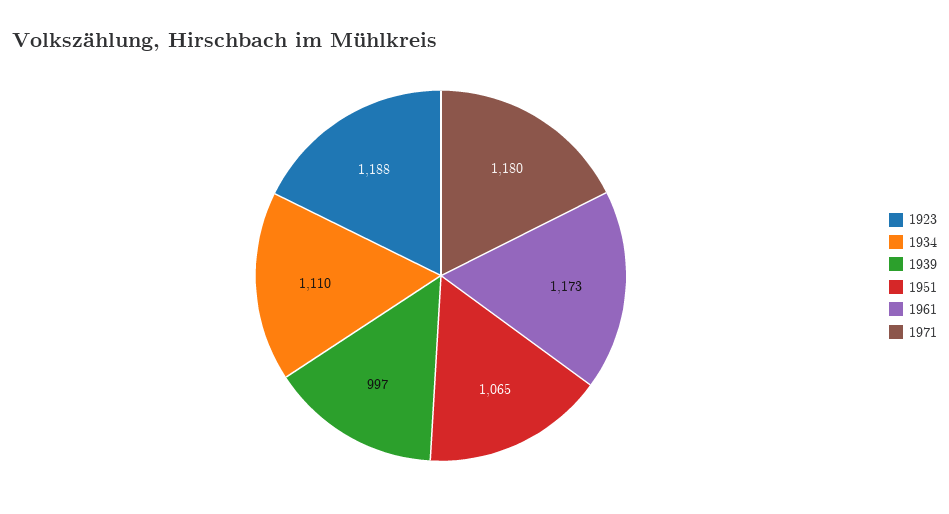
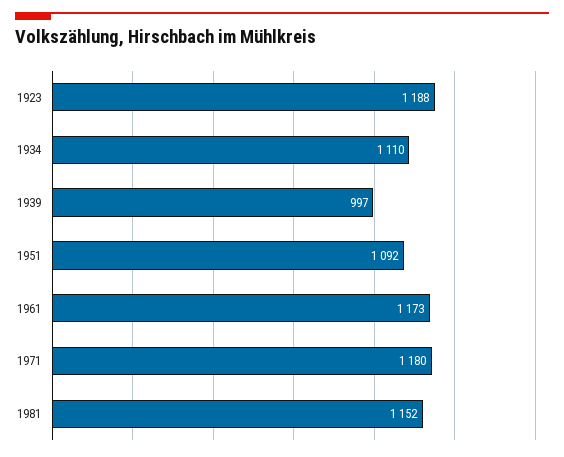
1951: 1065 -> 1092
1981: none -> 1152

